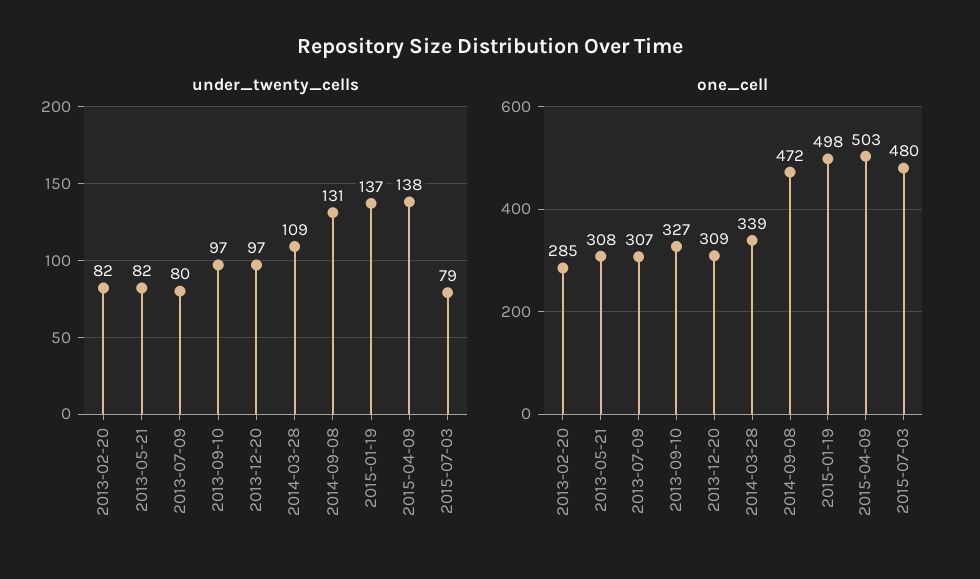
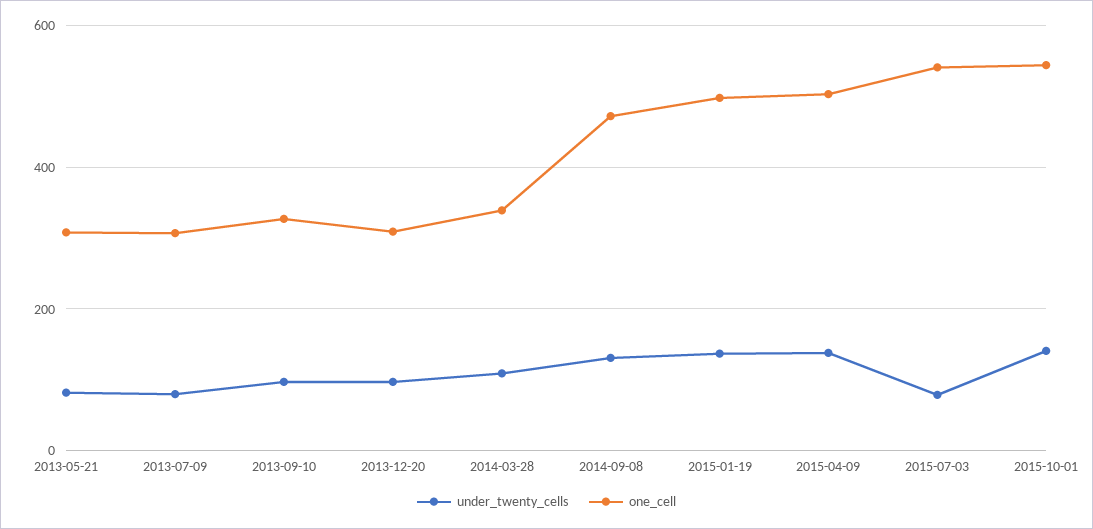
under_twenty_cells, 2013-02-20: 82 -> none
one_cell, 2013-02-20: 285 -> none
one_cell, 2015-07-03: 480 -> 540
under_twenty_cells, 2015-10-01: none -> 140
one_cell, 2015-10-01: none -> 540

